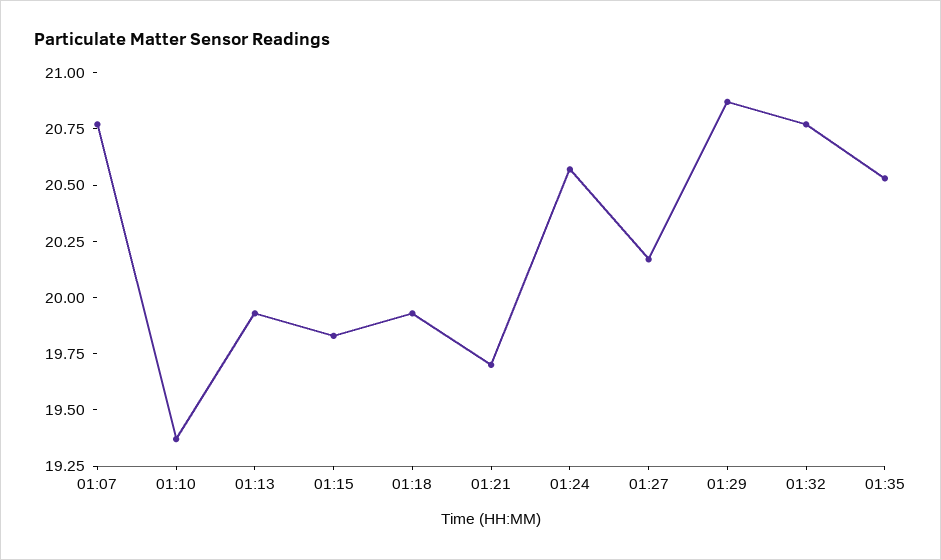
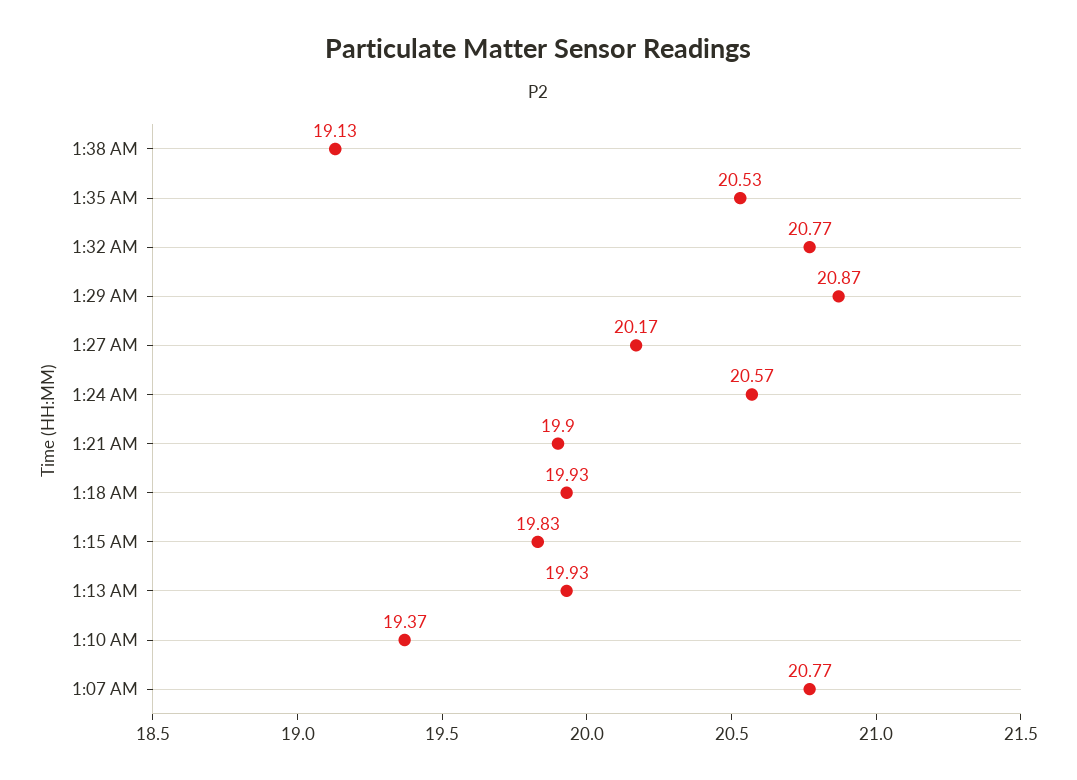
01:21: 19.7 -> 19.9
1:38 AM: none -> 19.13

